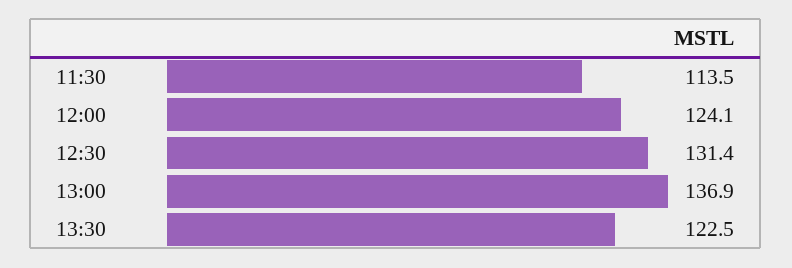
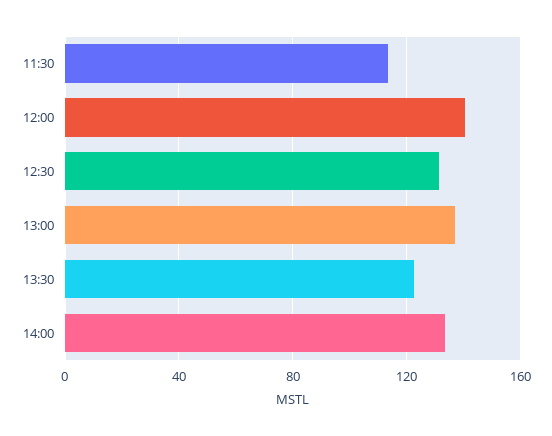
12:00: 124.1 -> 140
14:00: none -> 135

